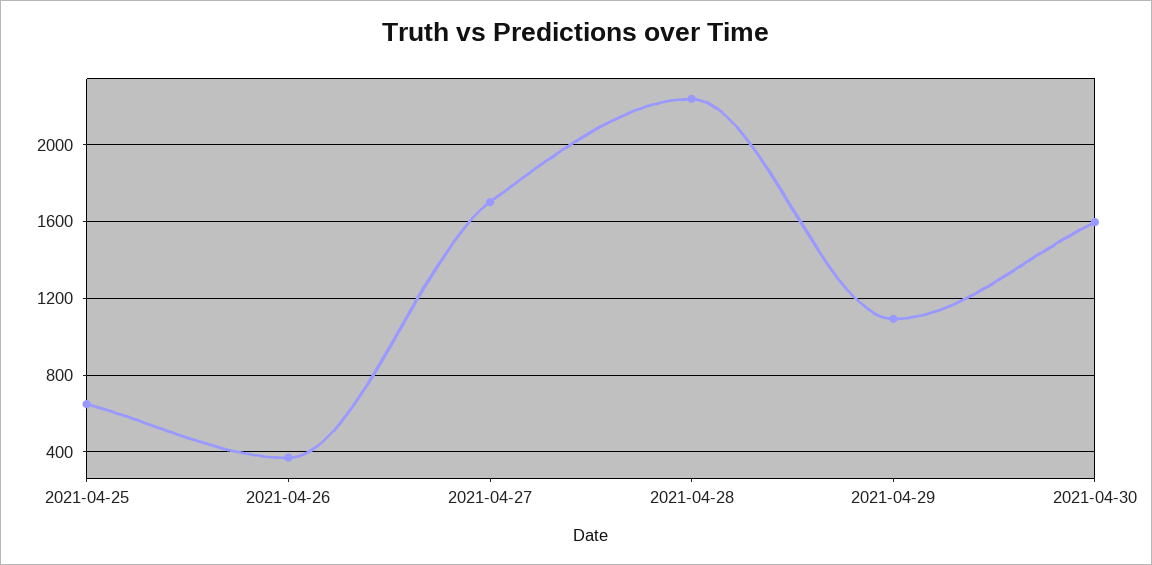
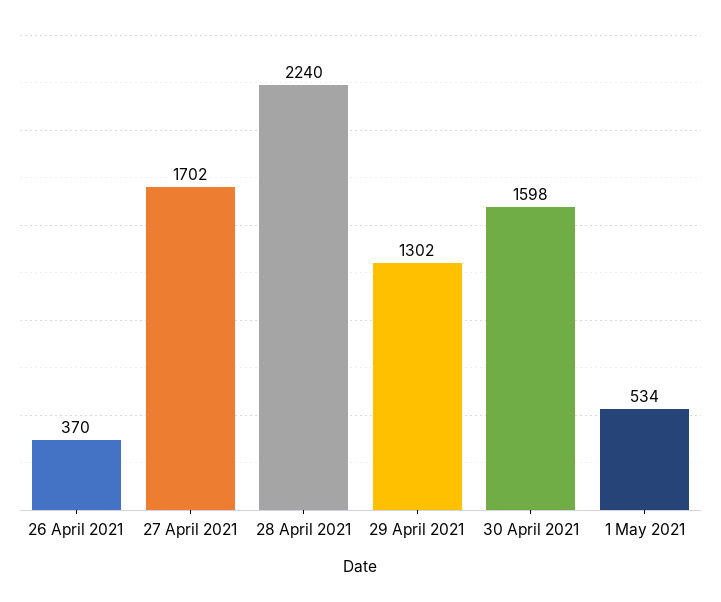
2021-04-25: 650 -> none
2021-04-29: 1100 -> 1302
1 May 2021: none -> 534

